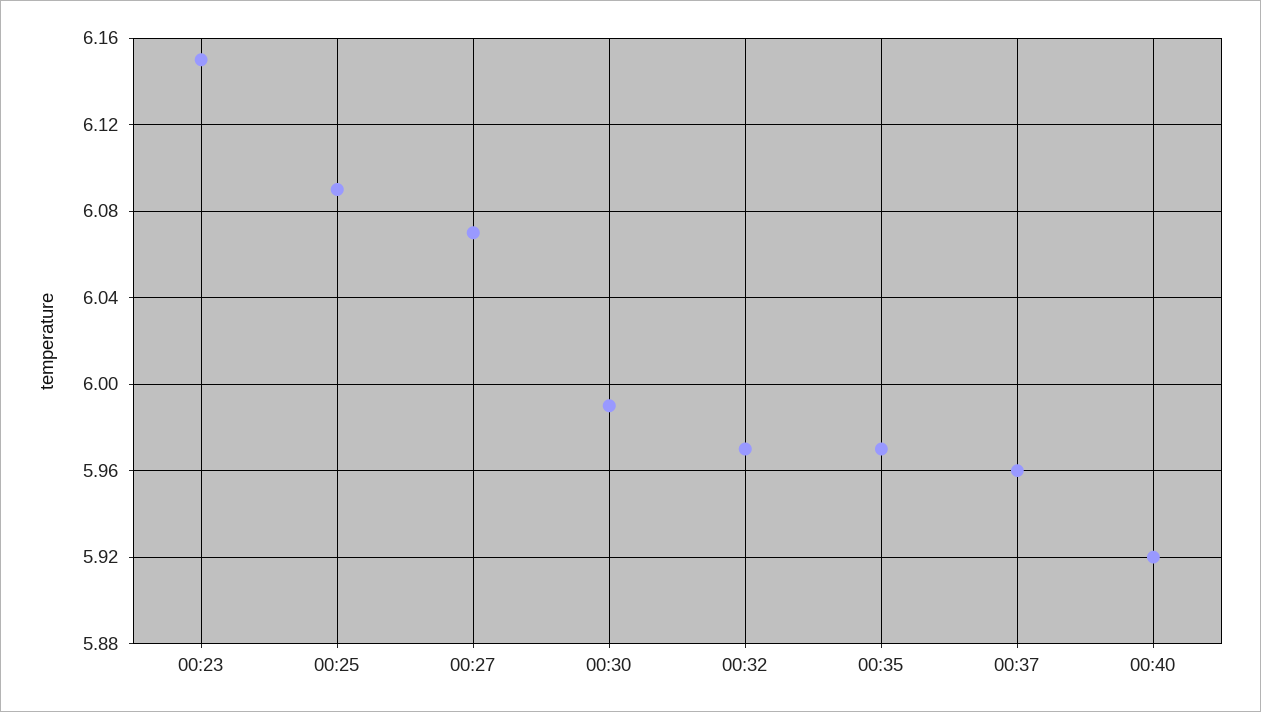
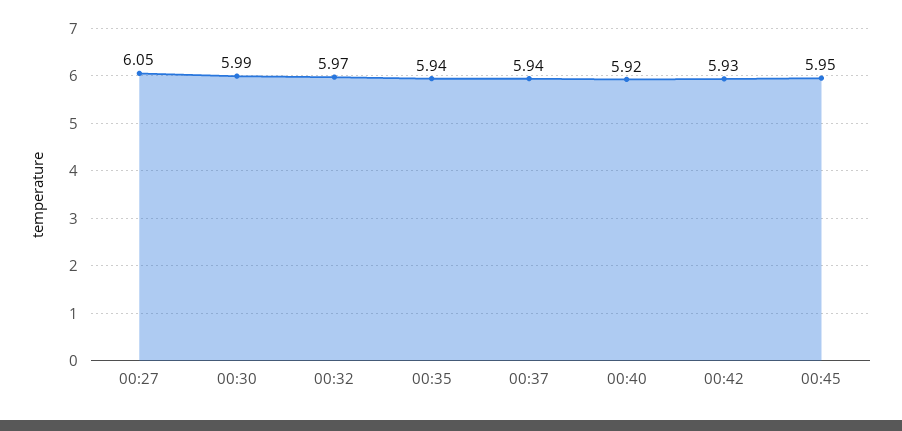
00:23: 6.15 -> none
00:25: 6.09 -> none
00:27: 6.07 -> 6.05
00:35: 5.97 -> 5.94
00:37: 5.96 -> 5.94
00:42: none -> 5.93
00:45: none -> 5.95

